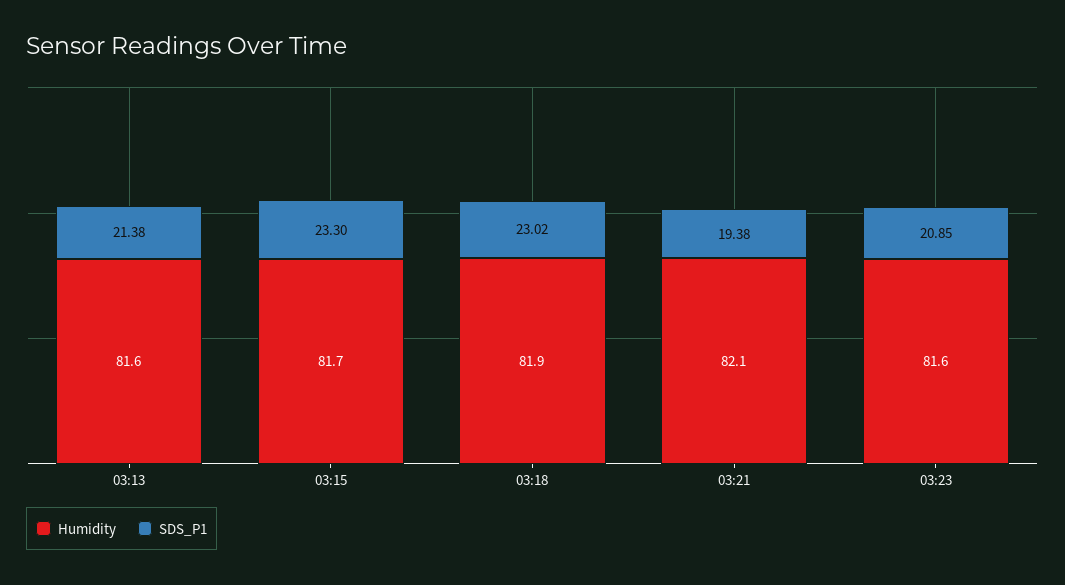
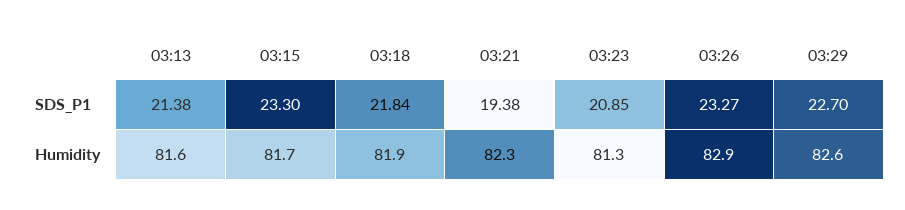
SDS_P1, 03:18: 23.02 -> 21.84
Humidity, 03:21: 82.1 -> 82.3
Humidity, 03:23: 81.6 -> 81.3
SDS_P1, 03:26: none -> 23.27
SDS_P1, 03:29: none -> 22.7
Humidity, 03:26: none -> 82.9
Humidity, 03:29: none -> 82.6

